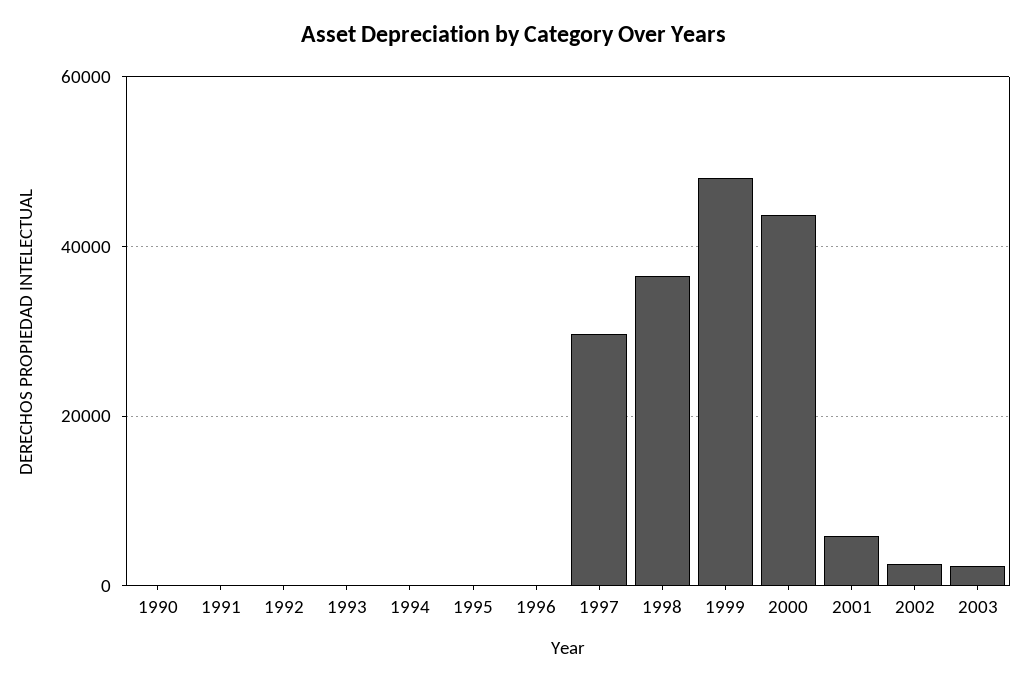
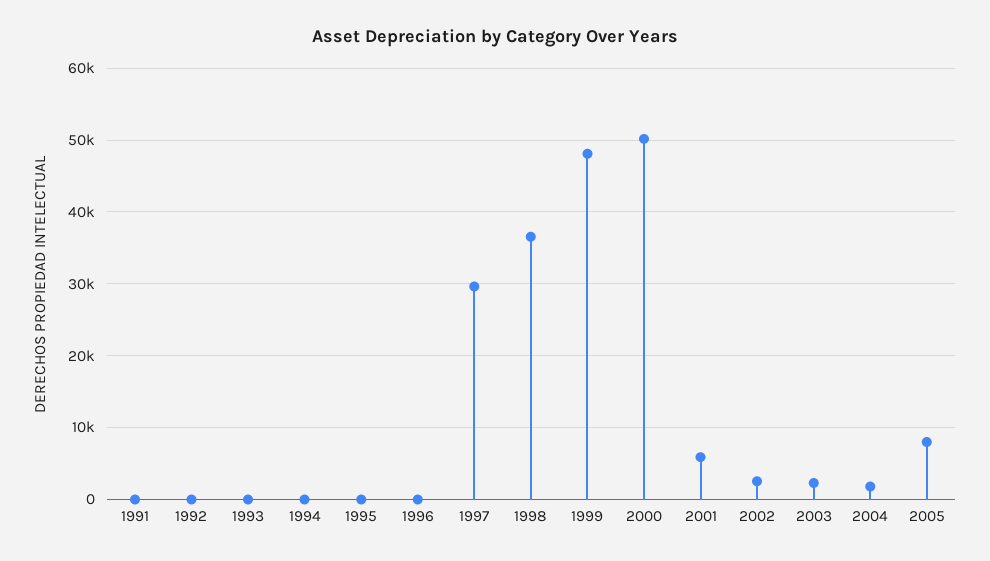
1990: 0 -> none
2000: 44000 -> 50000
2004: none -> 2000
2005: none -> 8000

